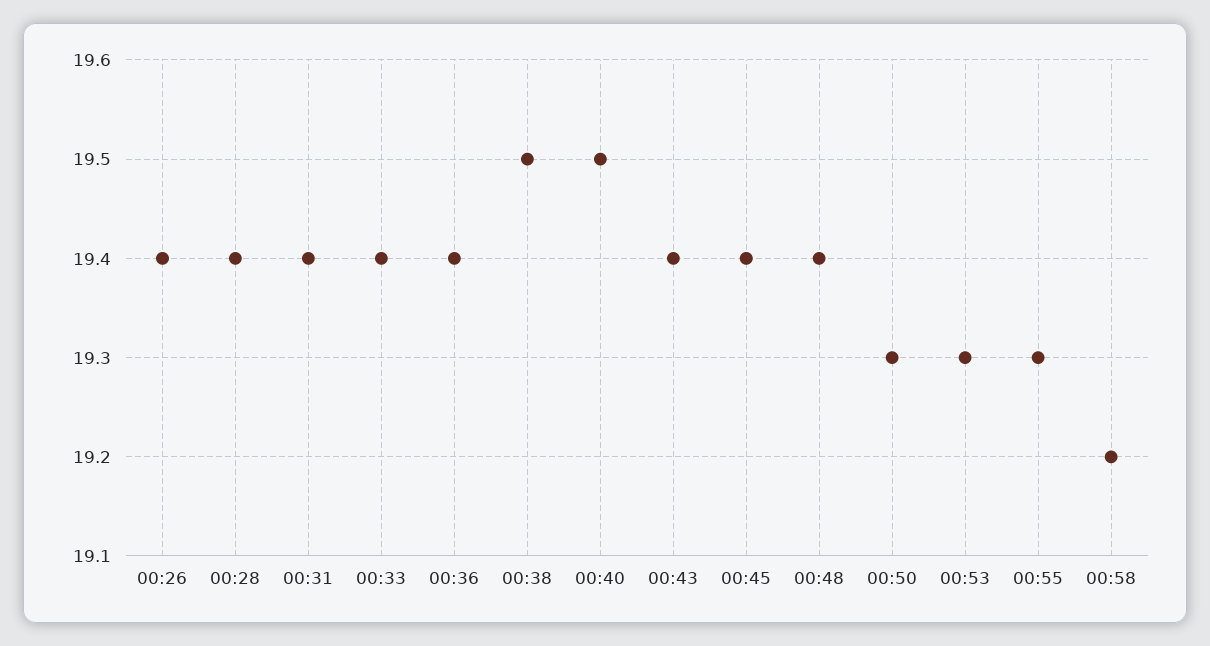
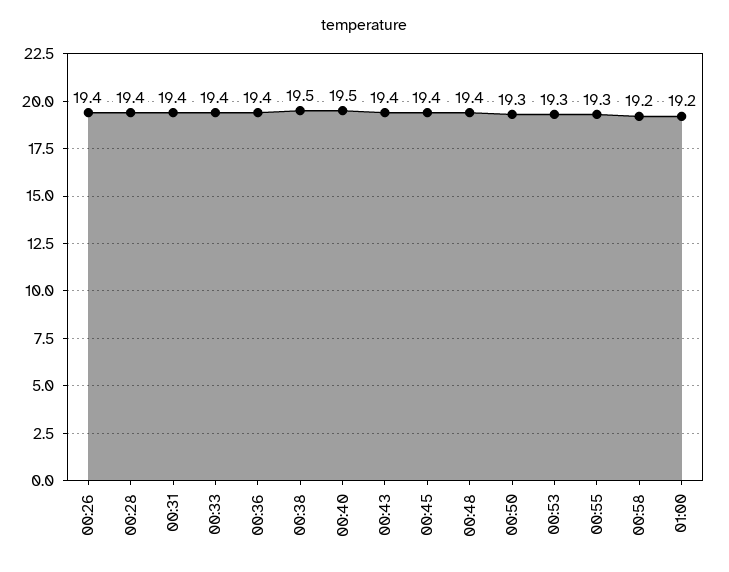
01:00: none -> 19.2

